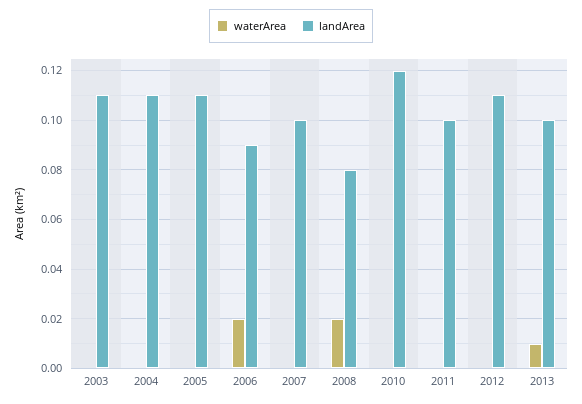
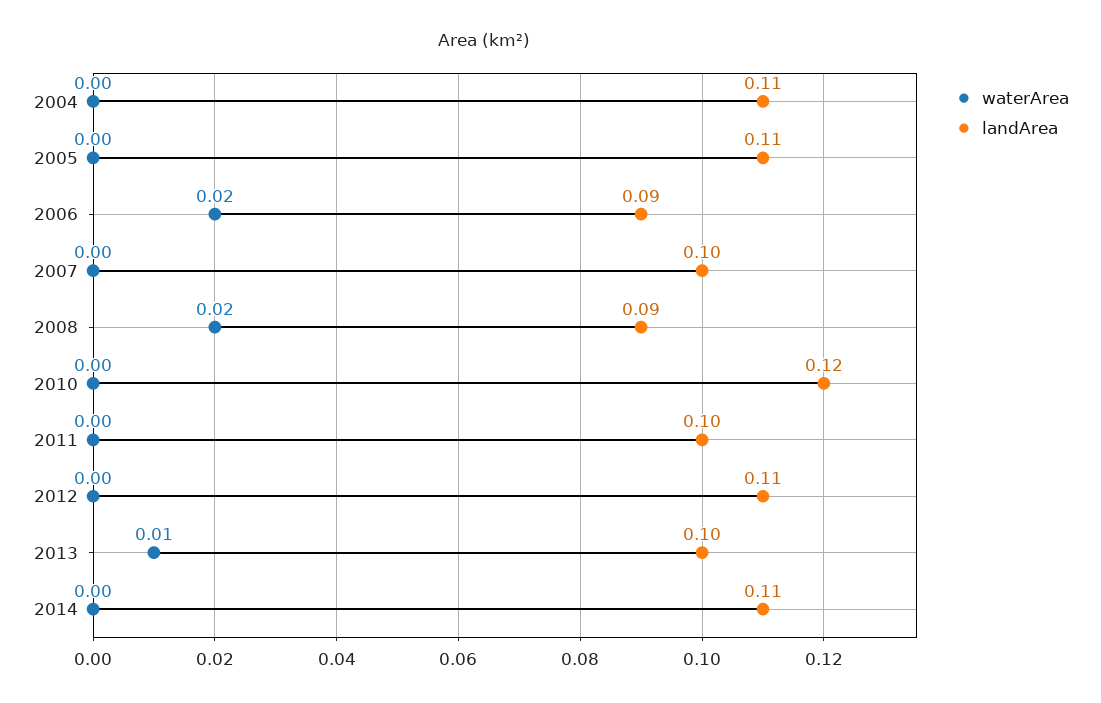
waterArea, 2003: 0 -> none
landArea, 2003: 0.11 -> none
landArea, 2008: 0.08 -> 0.09
waterArea, 2014: none -> 0
landArea, 2014: none -> 0.11

